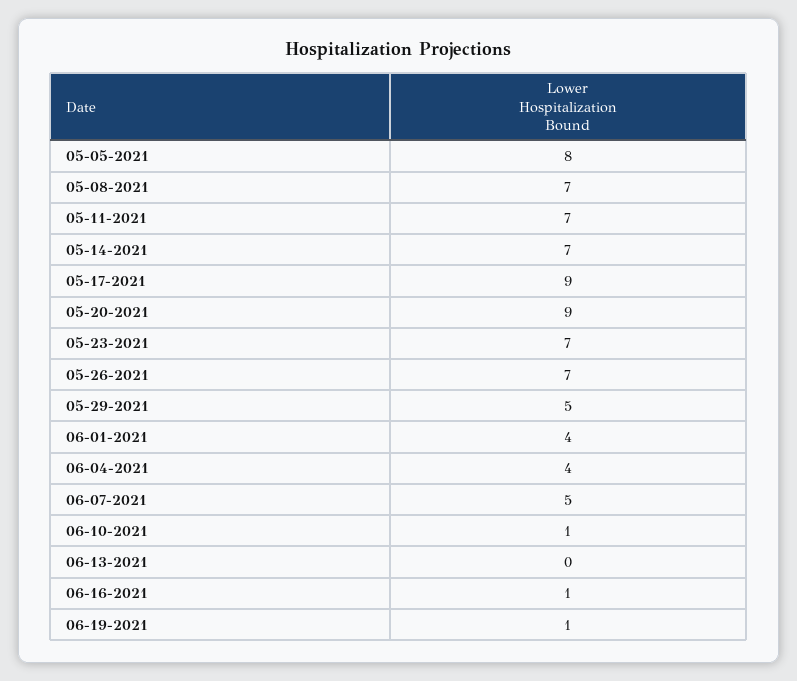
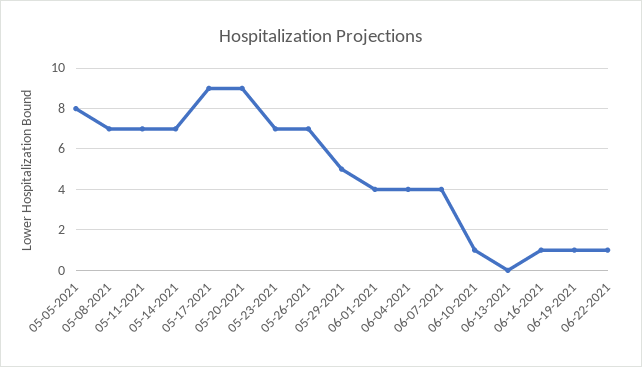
06-07-2021: 5 -> 4
06-22-2021: none -> 1

